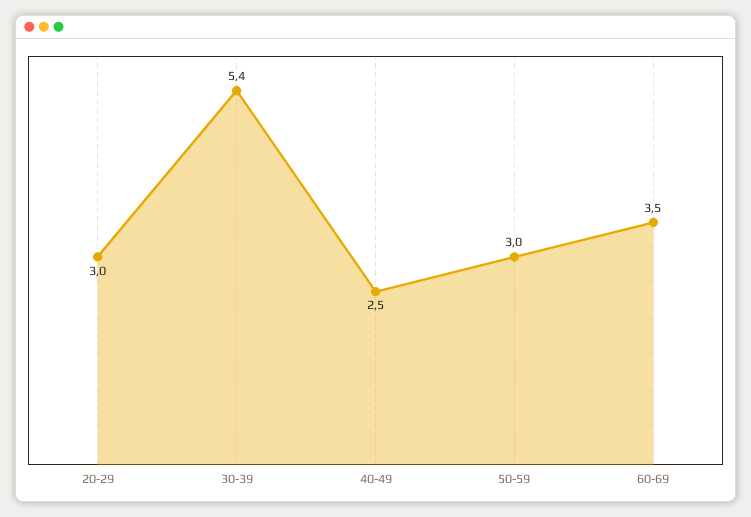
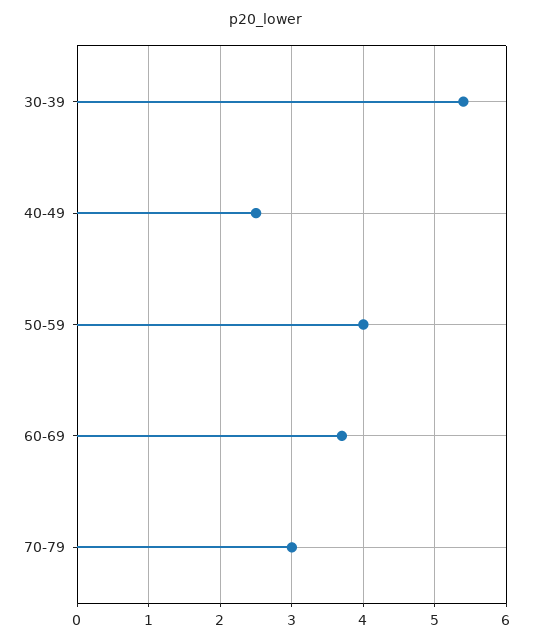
20-29: 3 -> none
50-59: 3 -> 4
60-69: 3.5 -> 3.7
70-79: none -> 3

